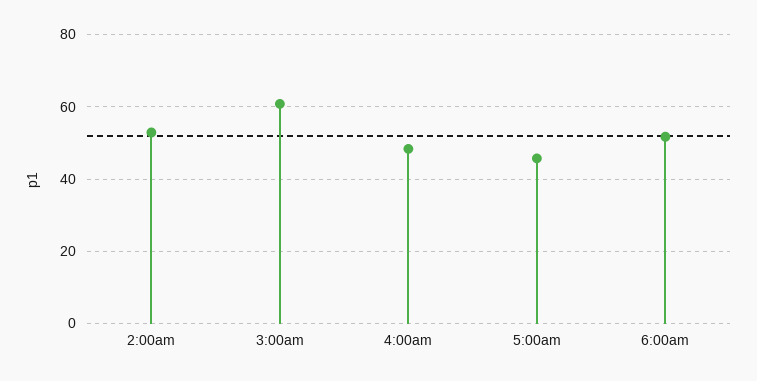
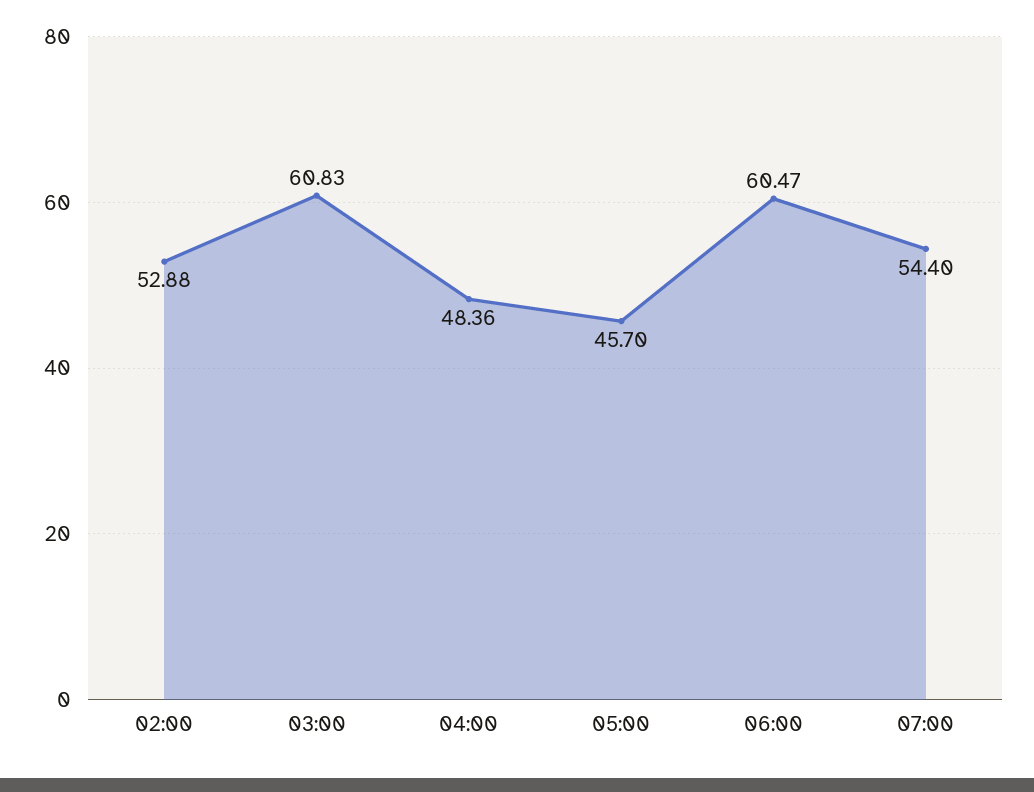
6:00am: 52 -> 60.47
07:00: none -> 54.4

